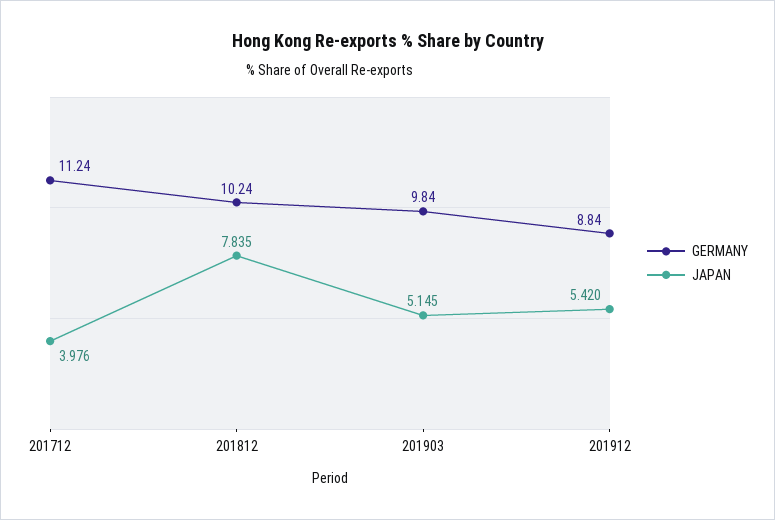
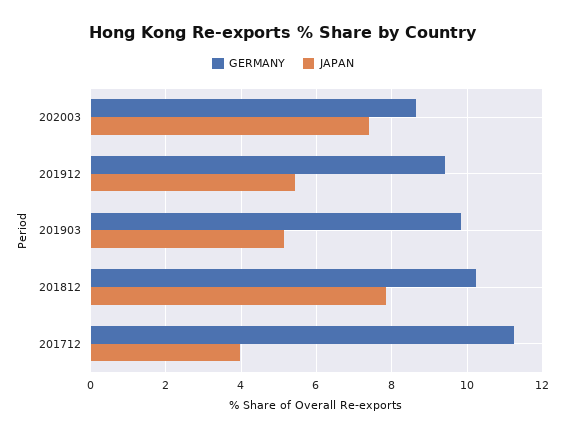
GERMANY, 201912: 8.84 -> 9.4
GERMANY, 202003: none -> 8.6
JAPAN, 202003: none -> 7.4

